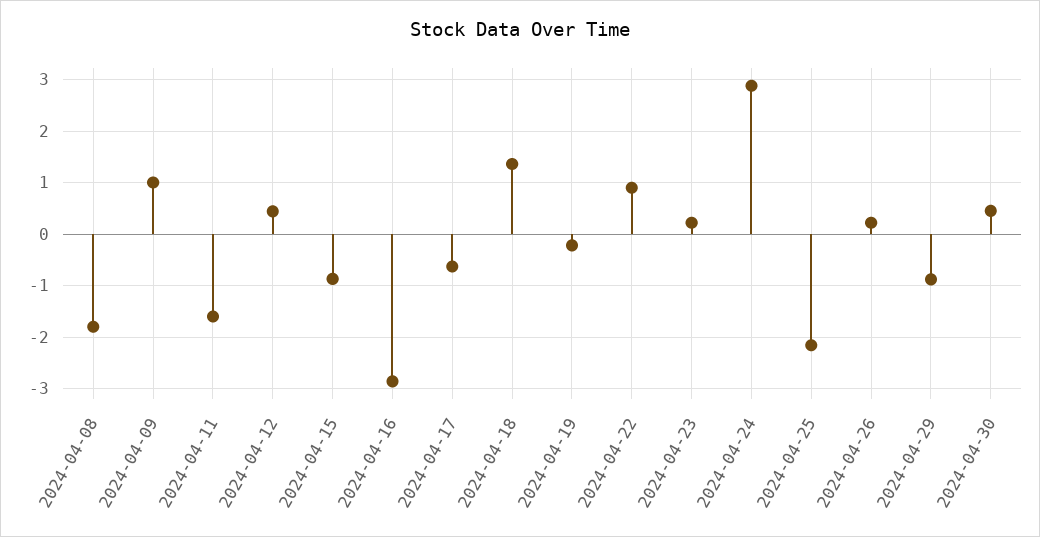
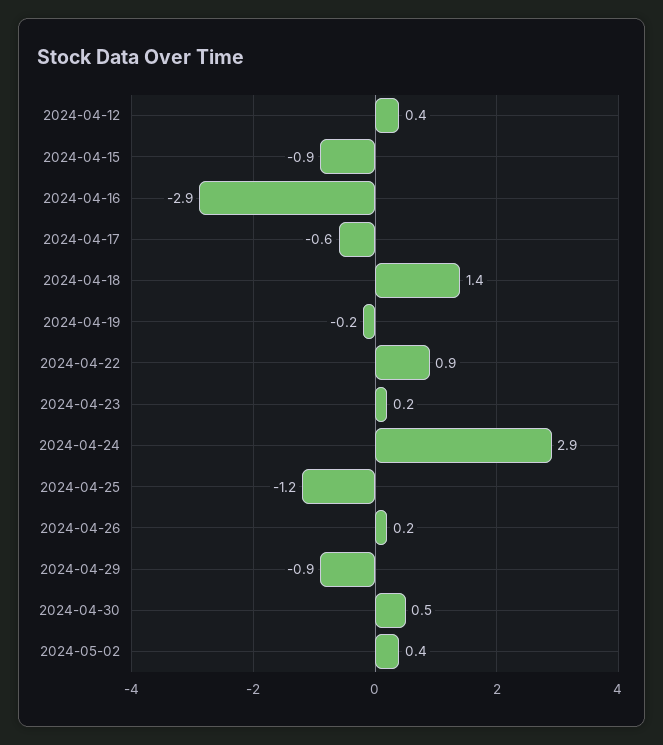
2024-04-08: -1.8 -> none
2024-04-09: 1 -> none
2024-04-11: -1.6 -> none
2024-04-25: -2.2 -> -1.2
2024-05-02: none -> 0.4

